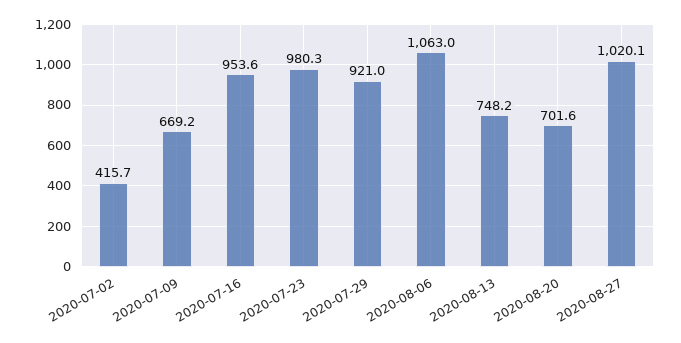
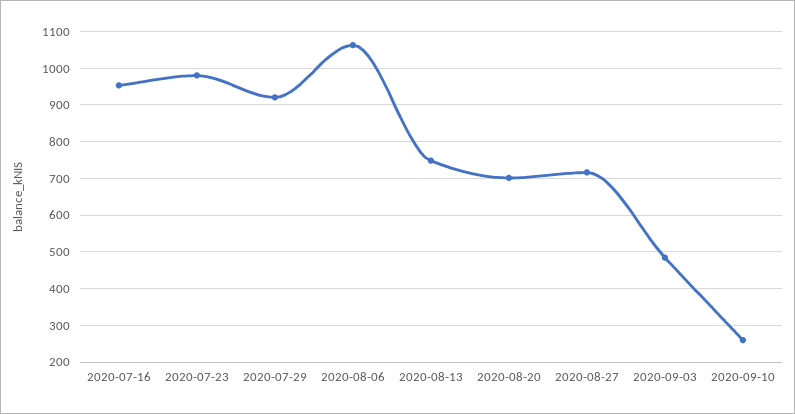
2020-07-02: 415.7 -> none
2020-07-09: 669.2 -> none
2020-08-27: 1020.1 -> 720
2020-09-03: none -> 480
2020-09-10: none -> 260

